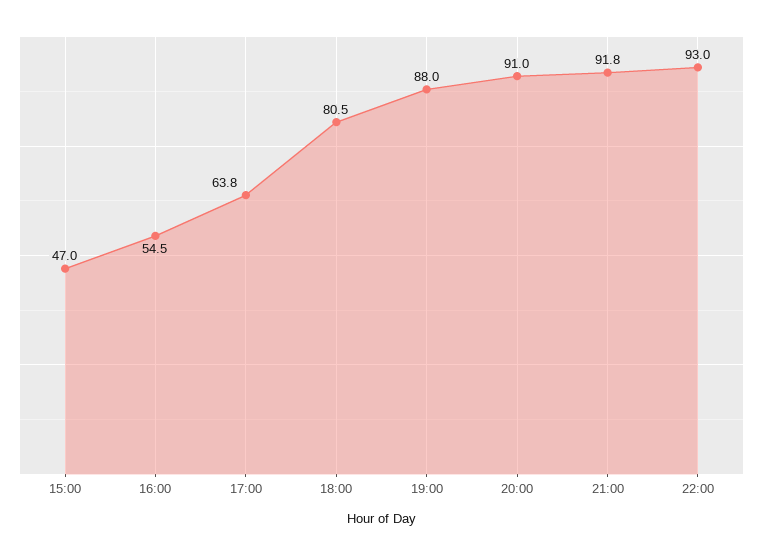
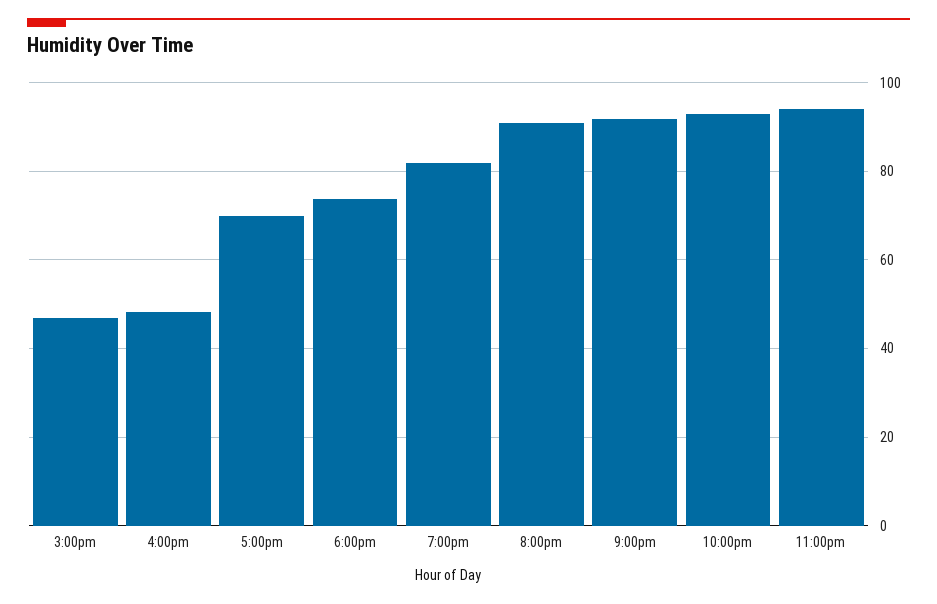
16:00: 54.5 -> 48
17:00: 63.8 -> 70
18:00: 80.5 -> 74
19:00: 88 -> 82
11:00pm: none -> 94

